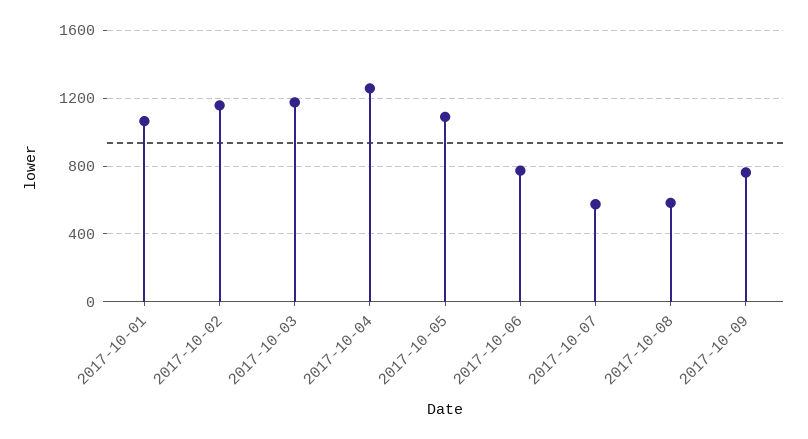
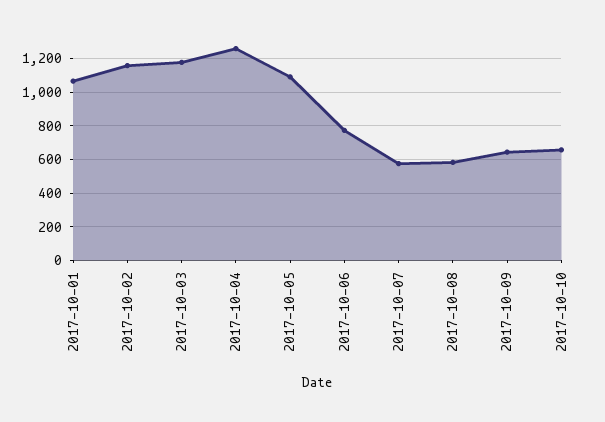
2017-10-09: 750 -> 650
2017-10-10: none -> 650

